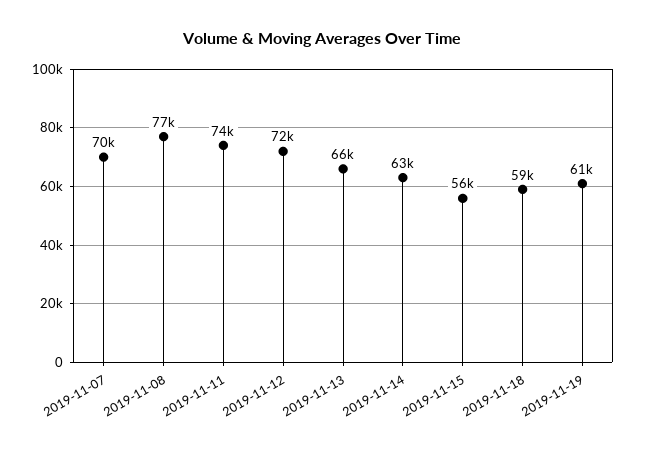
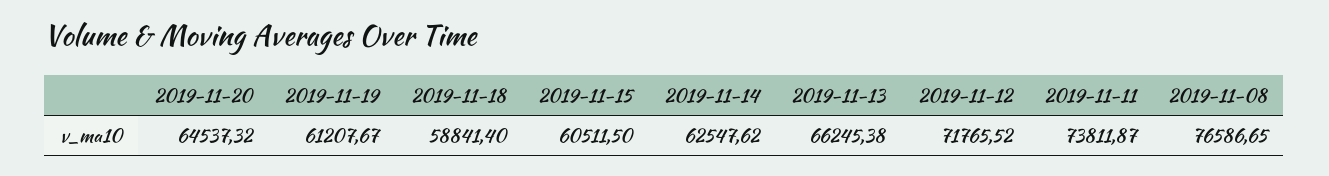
2019-11-07: 70000 -> none
2019-11-15: 56000 -> 60511.5
2019-11-20: none -> 64537.32

